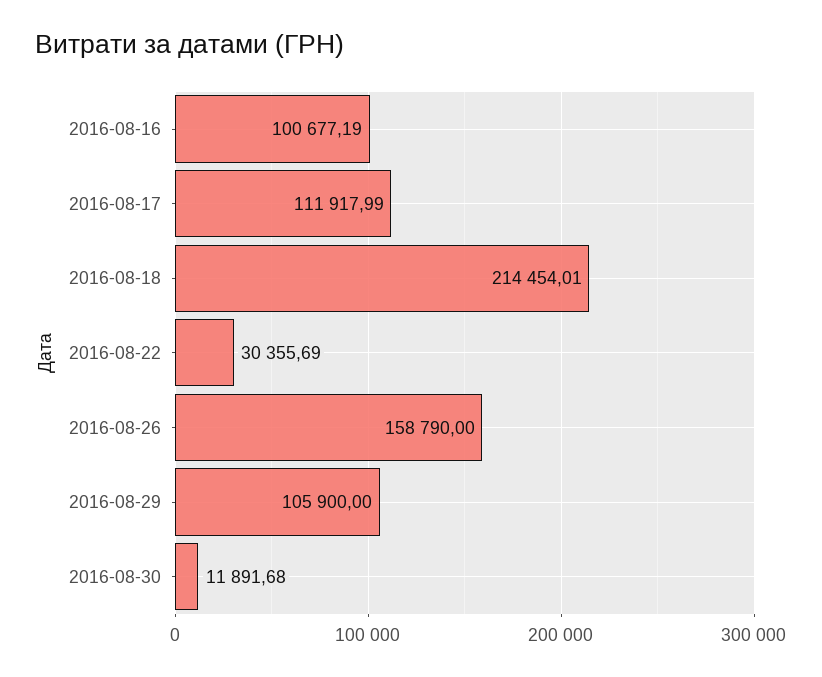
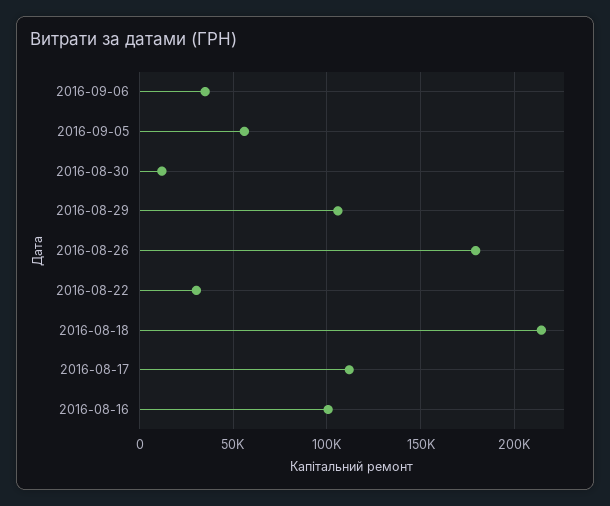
2016-08-26: 158790 -> 180000
2016-09-06: none -> 35000
2016-09-05: none -> 55000

